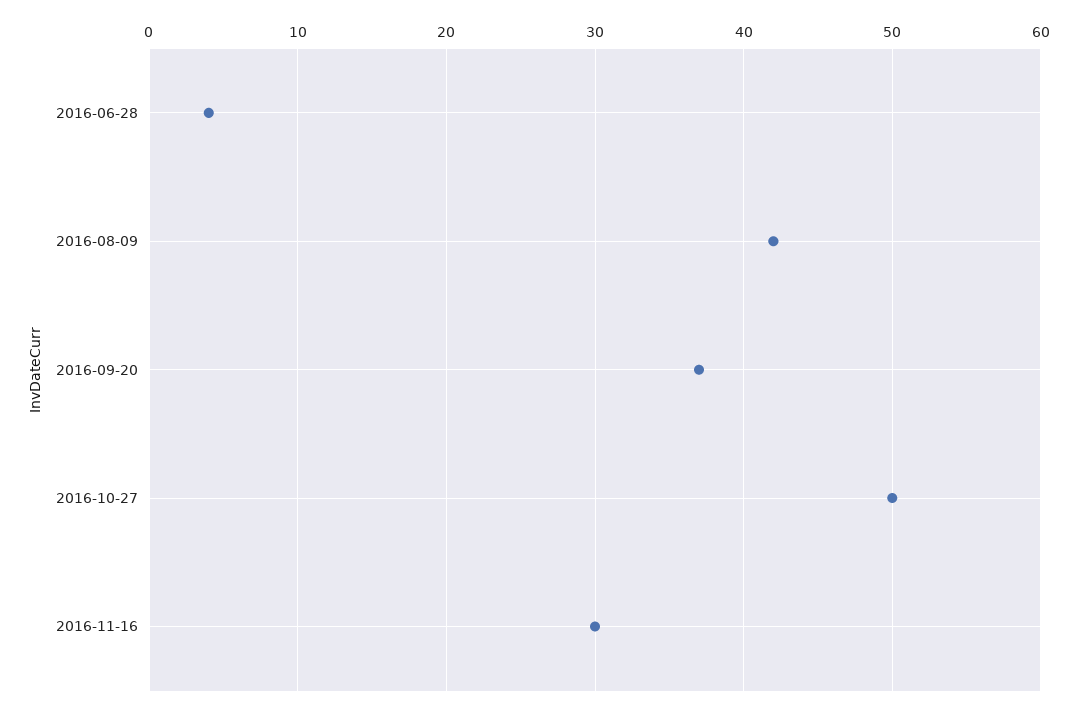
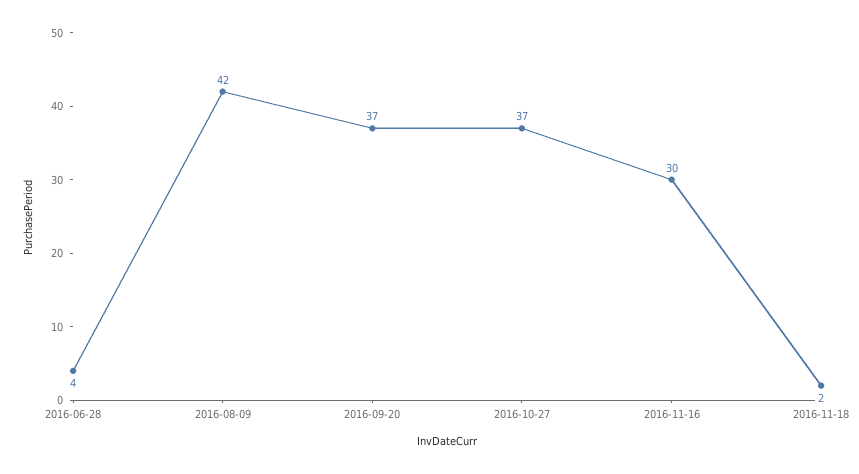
2016-10-27: 50 -> 37
2016-11-18: none -> 2

